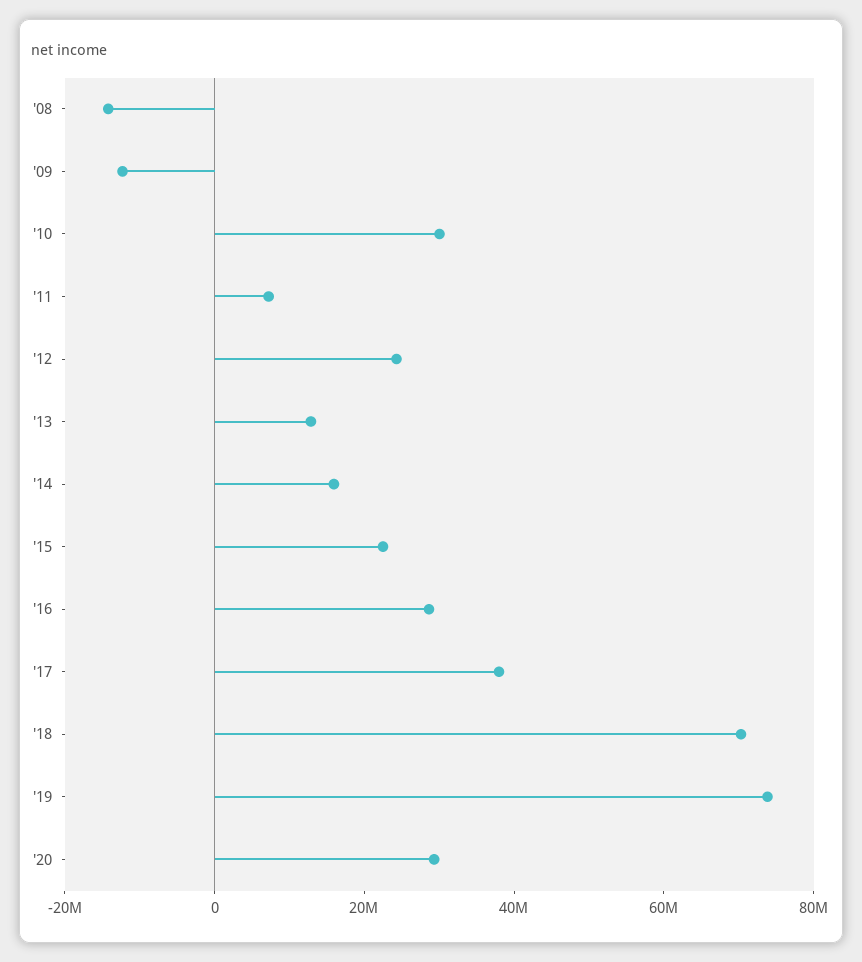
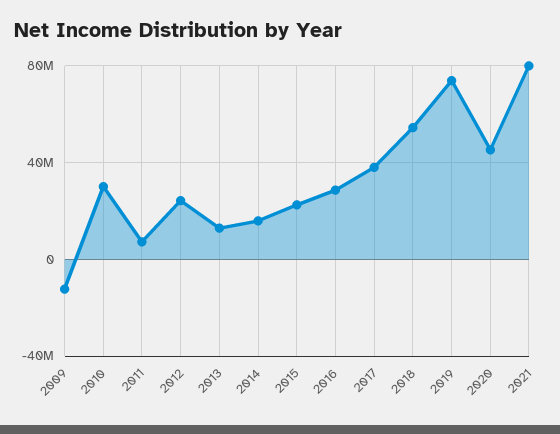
'08: -15000000 -> none
'18: 70000000 -> 55000000
'20: 30000000 -> 45000000
2021: none -> 80000000

